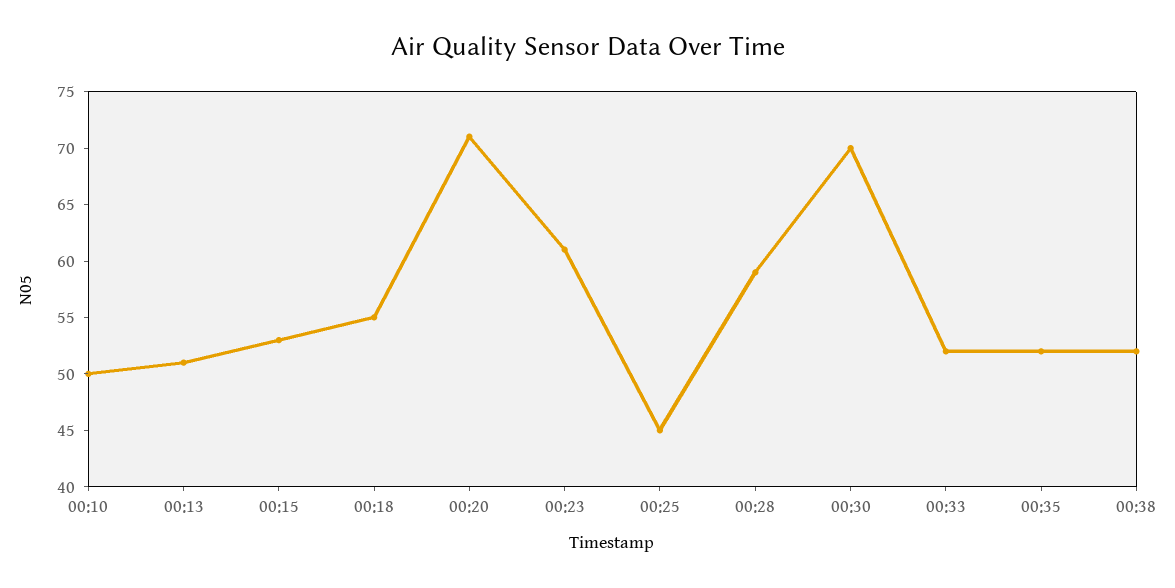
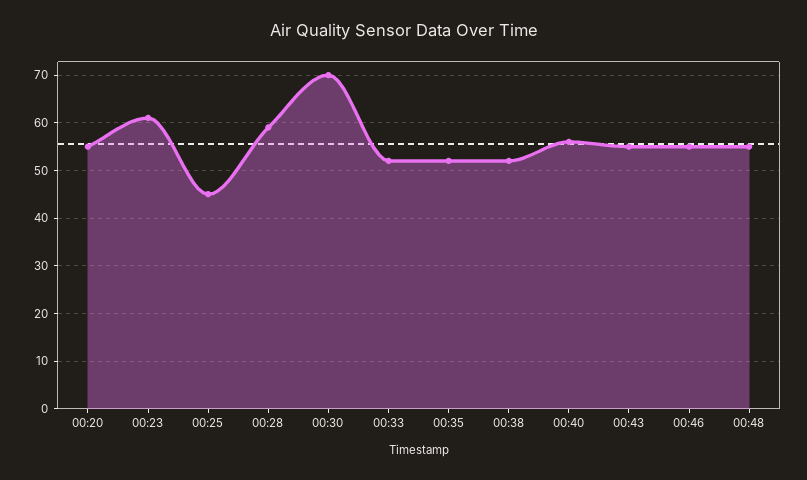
00:10: 50 -> none
00:13: 51 -> none
00:15: 53 -> none
00:18: 55 -> none
00:20: 71 -> 55
00:40: none -> 55
00:43: none -> 55
00:46: none -> 55
00:48: none -> 55

